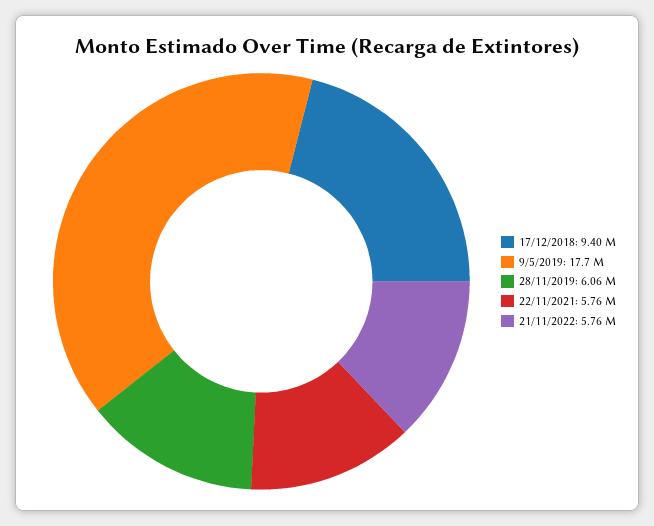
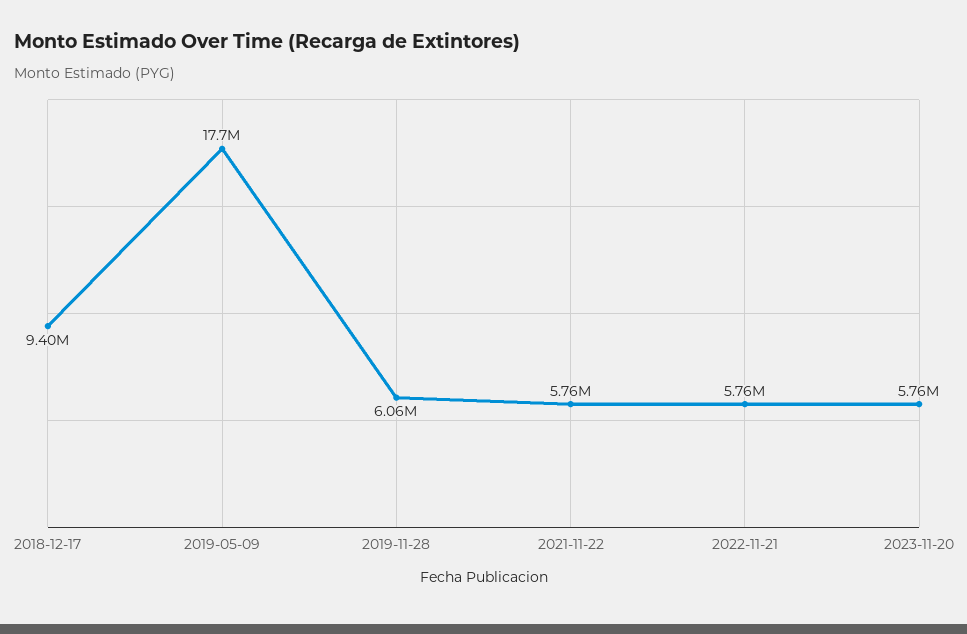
2023-11-20: none -> 5760000

